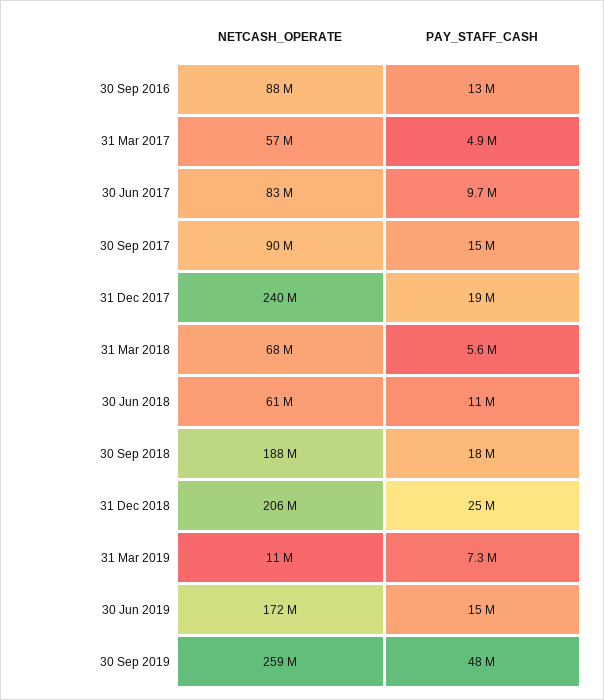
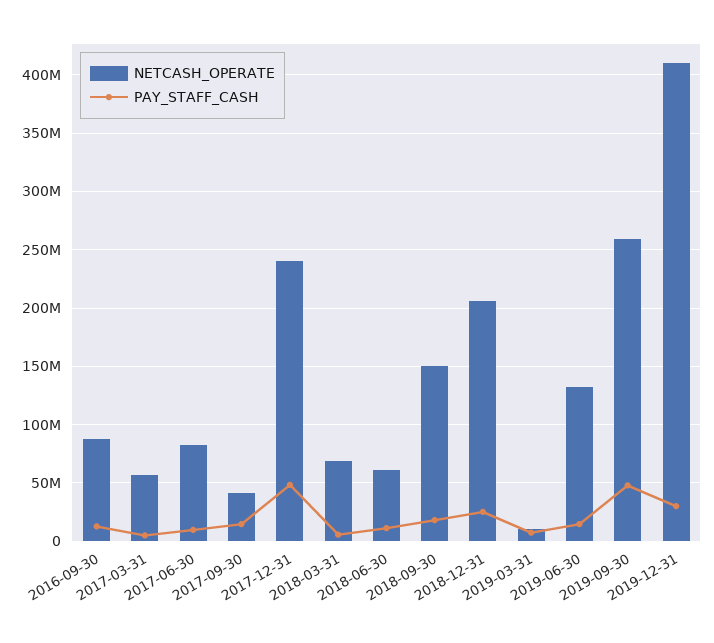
NETCASH_OPERATE, 30 Sep 2017: 90000000 -> 40000000
PAY_STAFF_CASH, 31 Dec 2017: 19000000 -> 50000000
NETCASH_OPERATE, 30 Sep 2018: 188000000 -> 150000000
NETCASH_OPERATE, 30 Jun 2019: 172000000 -> 130000000
NETCASH_OPERATE, 2019-12-31: none -> 410000000
PAY_STAFF_CASH, 2019-12-31: none -> 30000000

